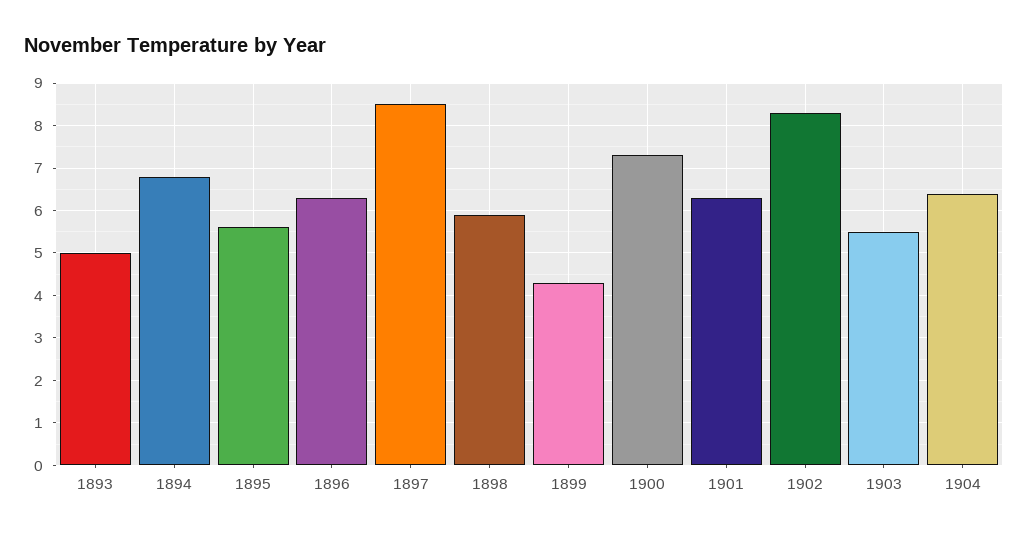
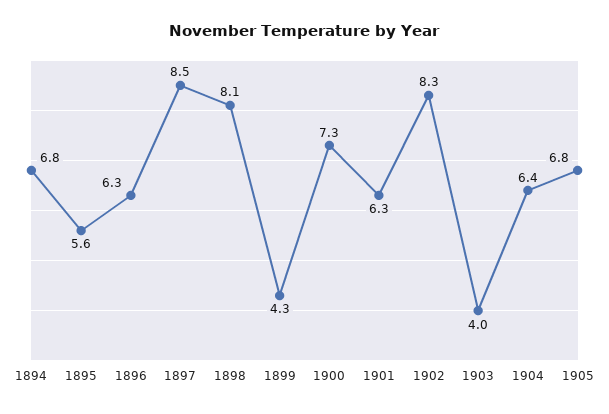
1893: 5 -> none
1898: 6 -> 8.1
1903: 5.5 -> 4
1905: none -> 6.8

